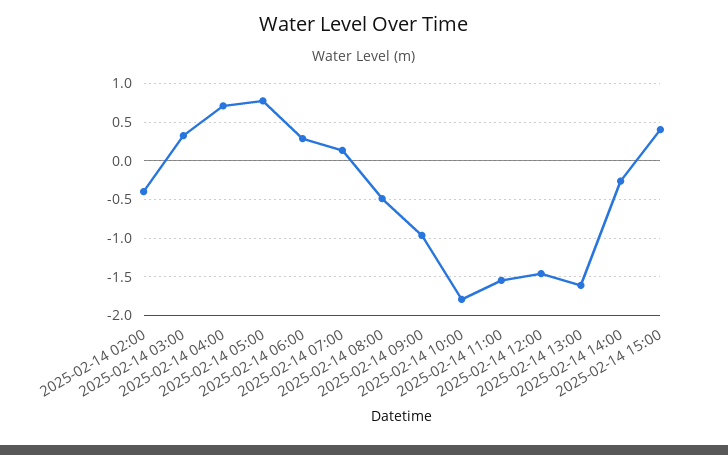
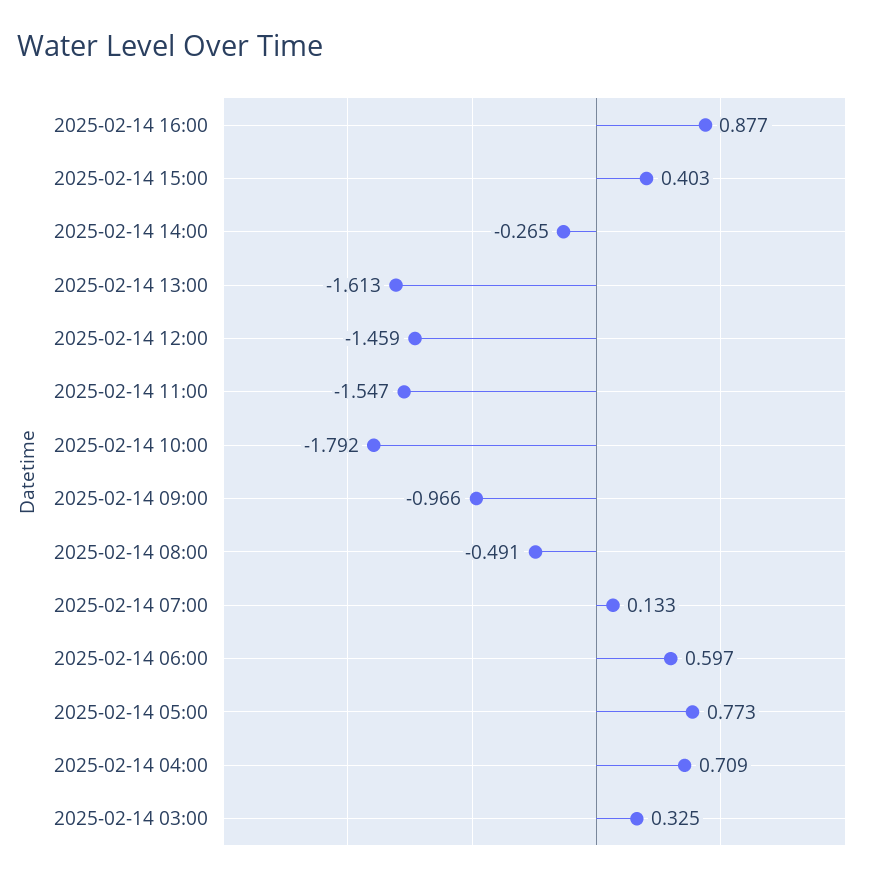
2025-02-14 02:00: -0.4 -> none
2025-02-14 06:00: 0.3 -> 0.597
2025-02-14 16:00: none -> 0.877

